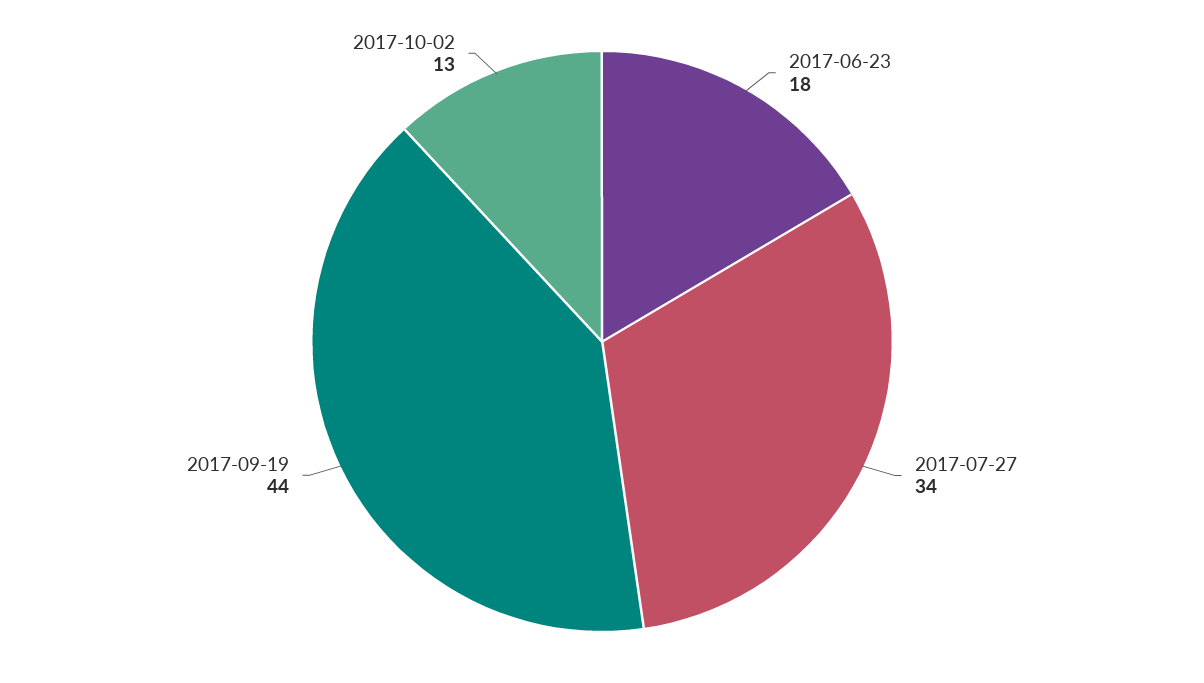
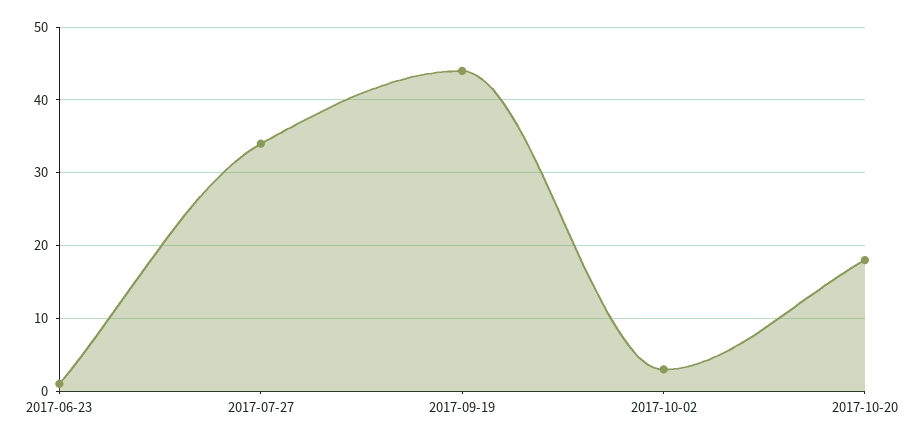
2017-06-23: 18 -> 1
2017-10-02: 13 -> 3
2017-10-20: none -> 18

